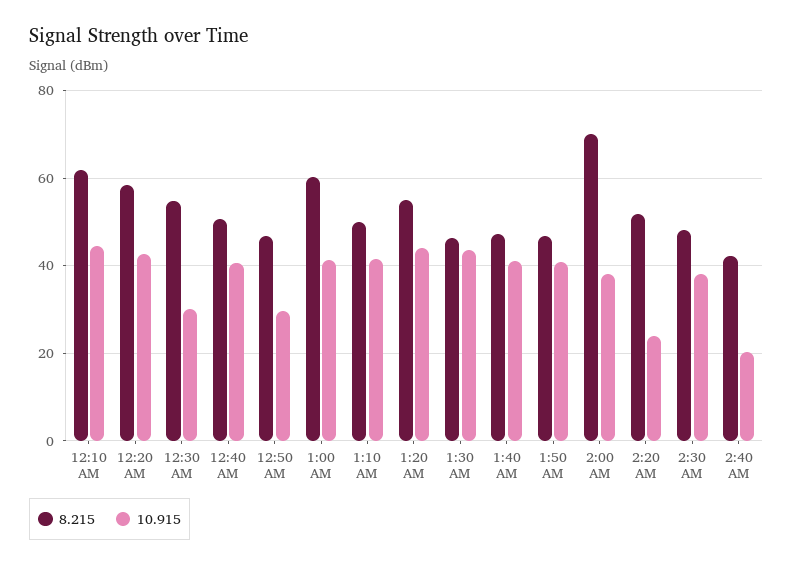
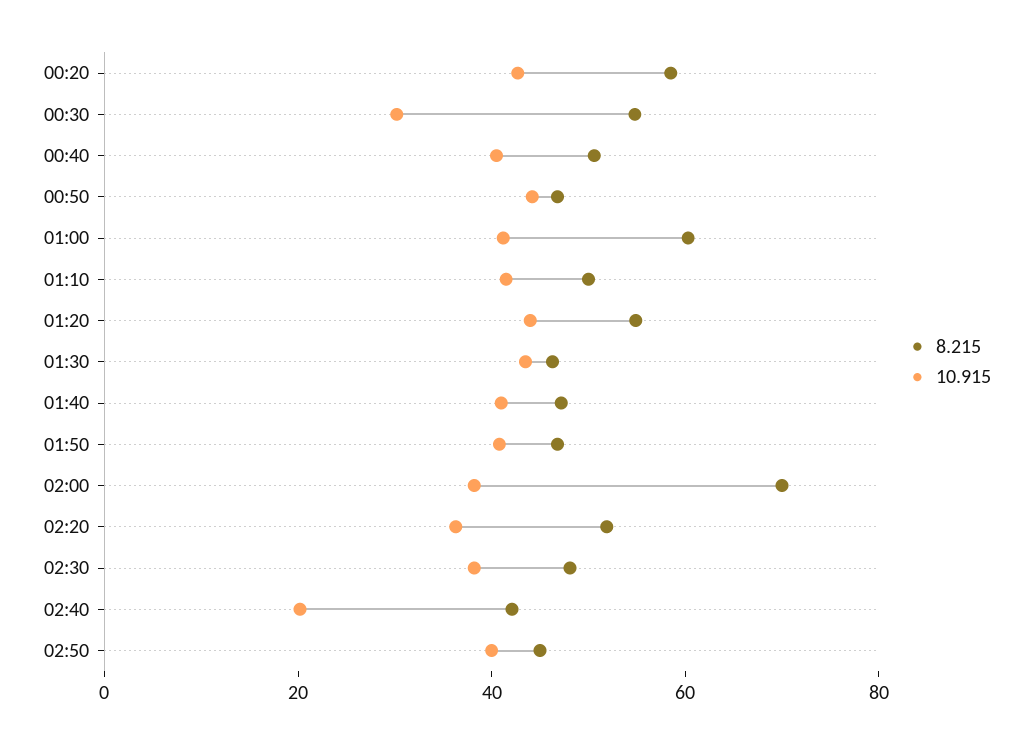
8.215, 12:10 AM: 62 -> none
10.915, 12:10 AM: 44 -> none
10.915, 12:50 AM: 30 -> 45
10.915, 2:20 AM: 24 -> 35
8.215, 02:50: none -> 45
10.915, 02:50: none -> 40

